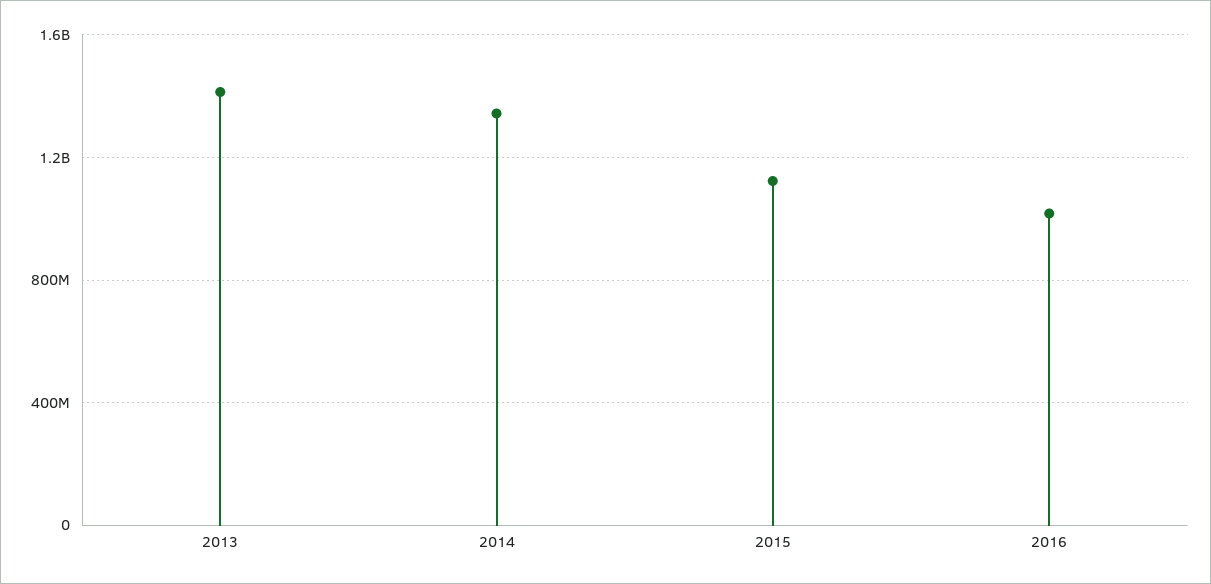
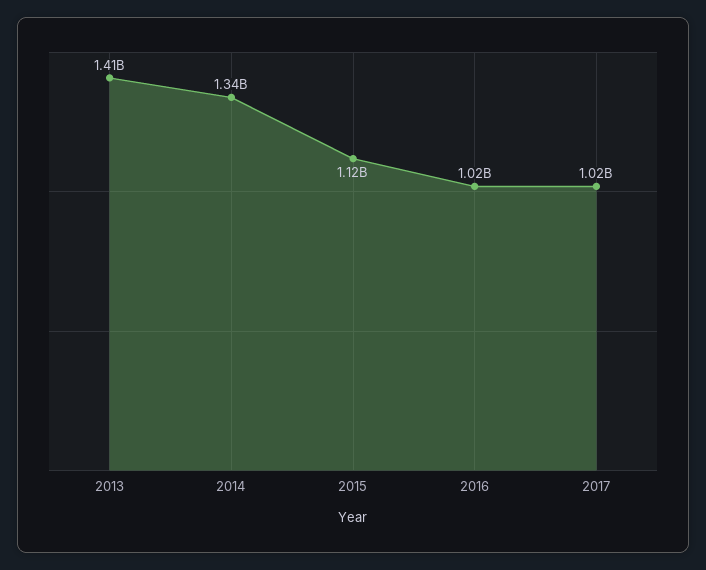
2017: none -> 1020000000

